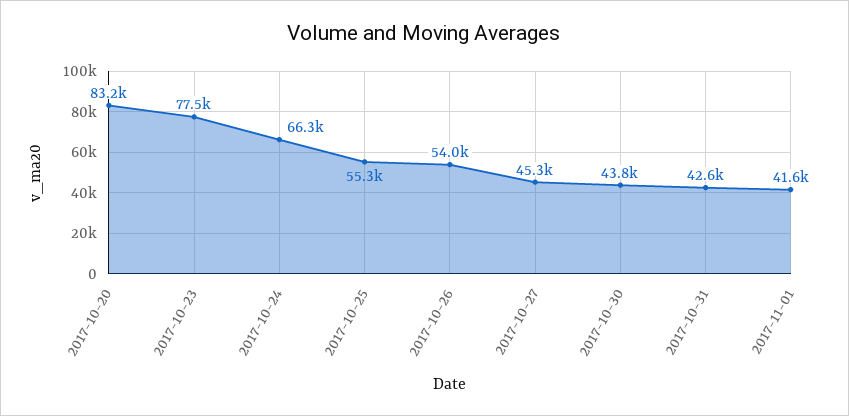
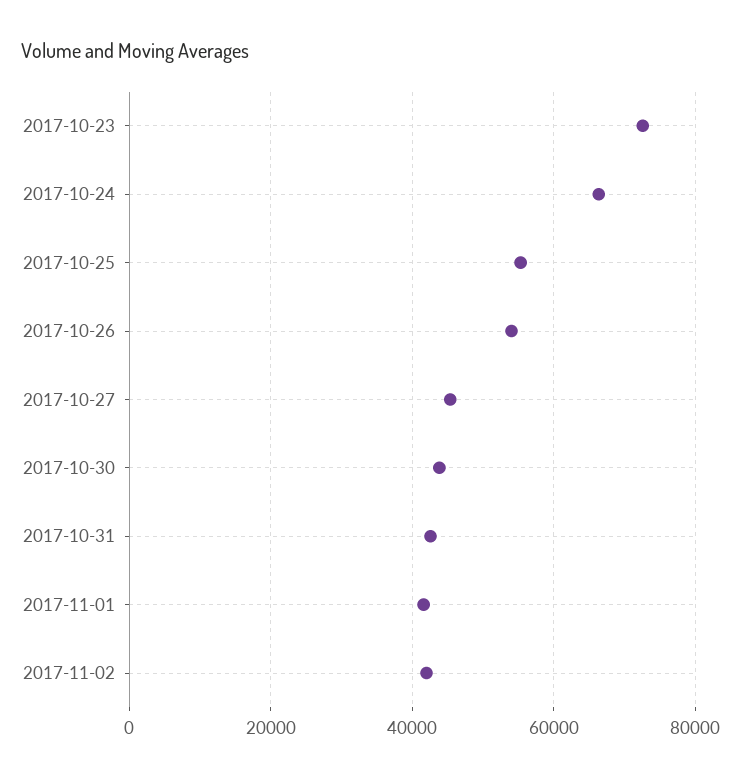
2017-10-20: 83200 -> none
2017-10-23: 77500 -> 72000
2017-11-02: none -> 42000

